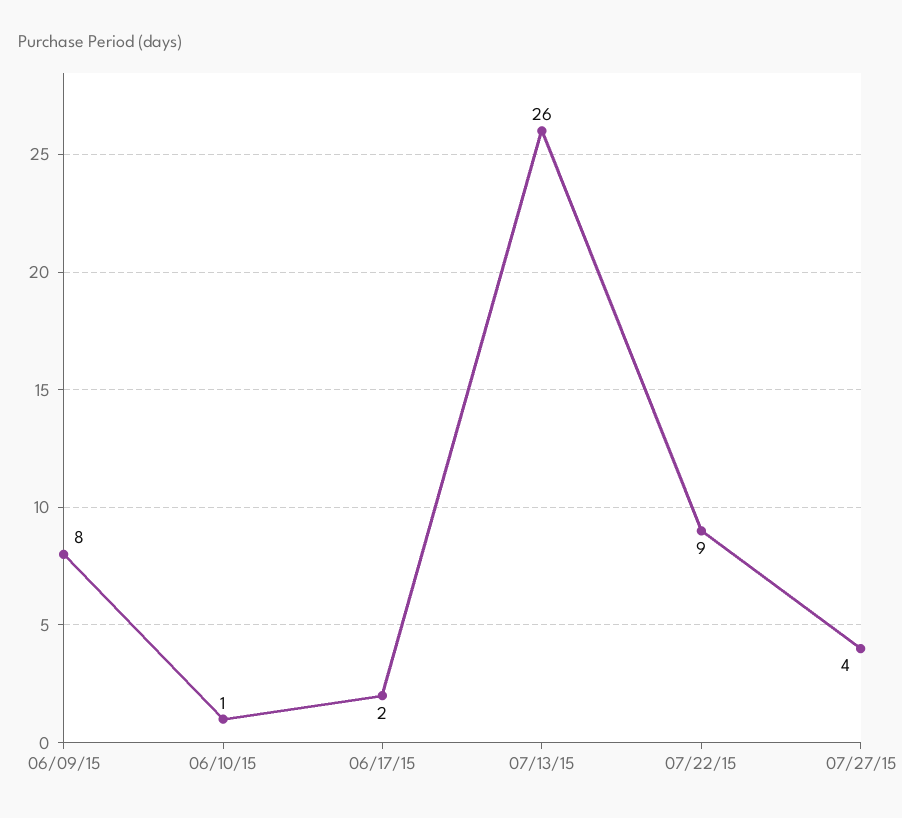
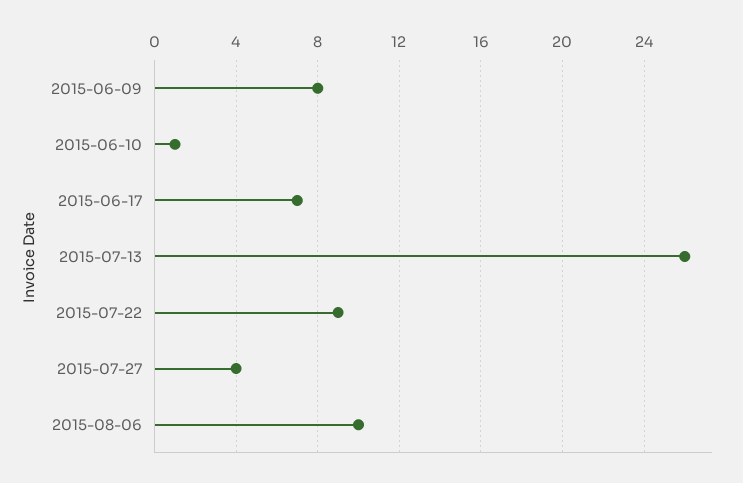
06/17/15: 2 -> 7
2015-08-06: none -> 10

